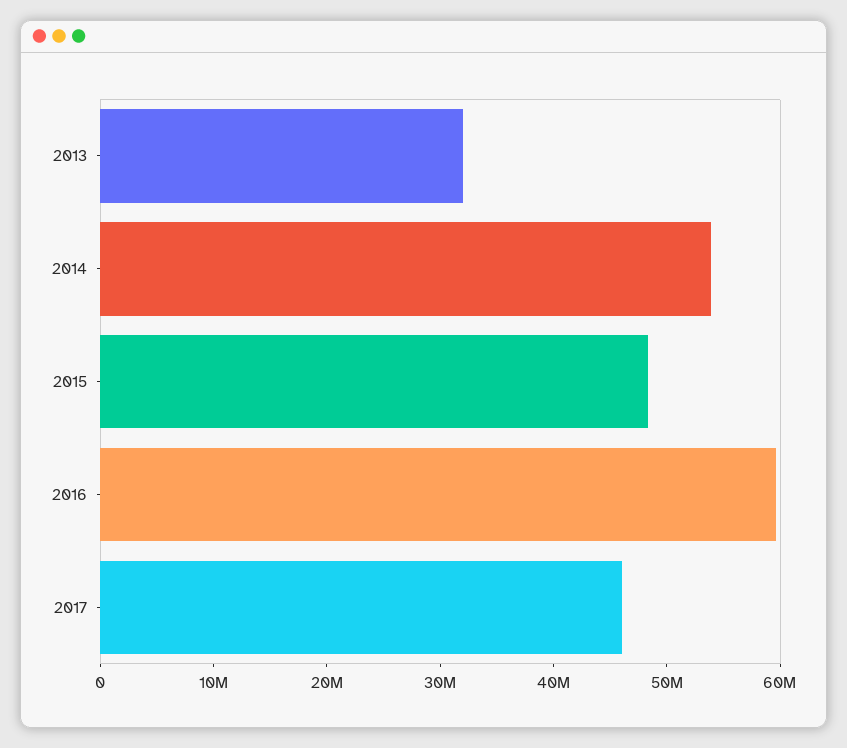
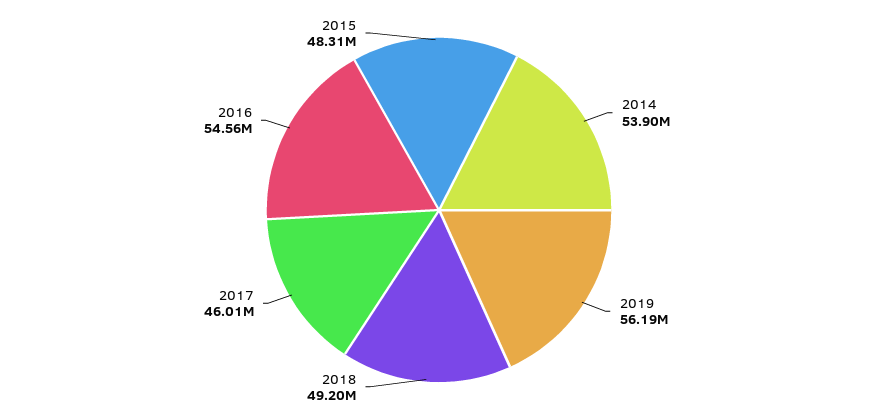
2013: 32000000 -> none
2016: 60000000 -> 54560000
2019: none -> 56190000
2018: none -> 49200000

